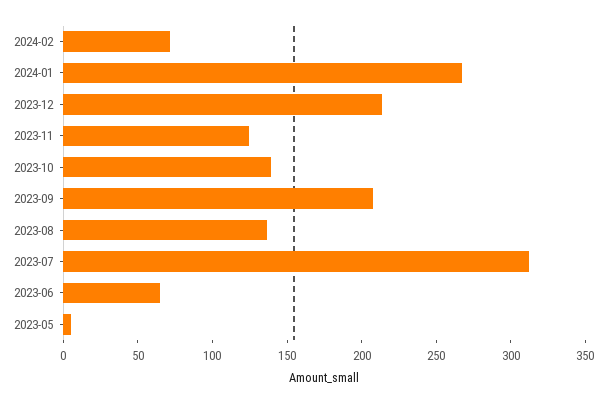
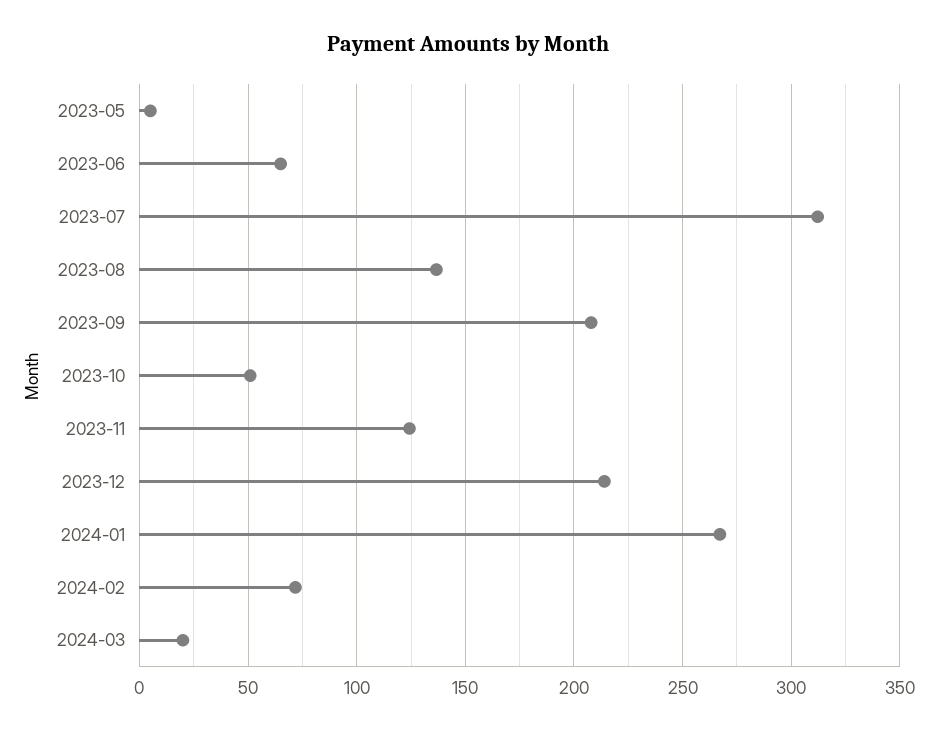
2023-10: 140 -> 50
2024-03: none -> 20

